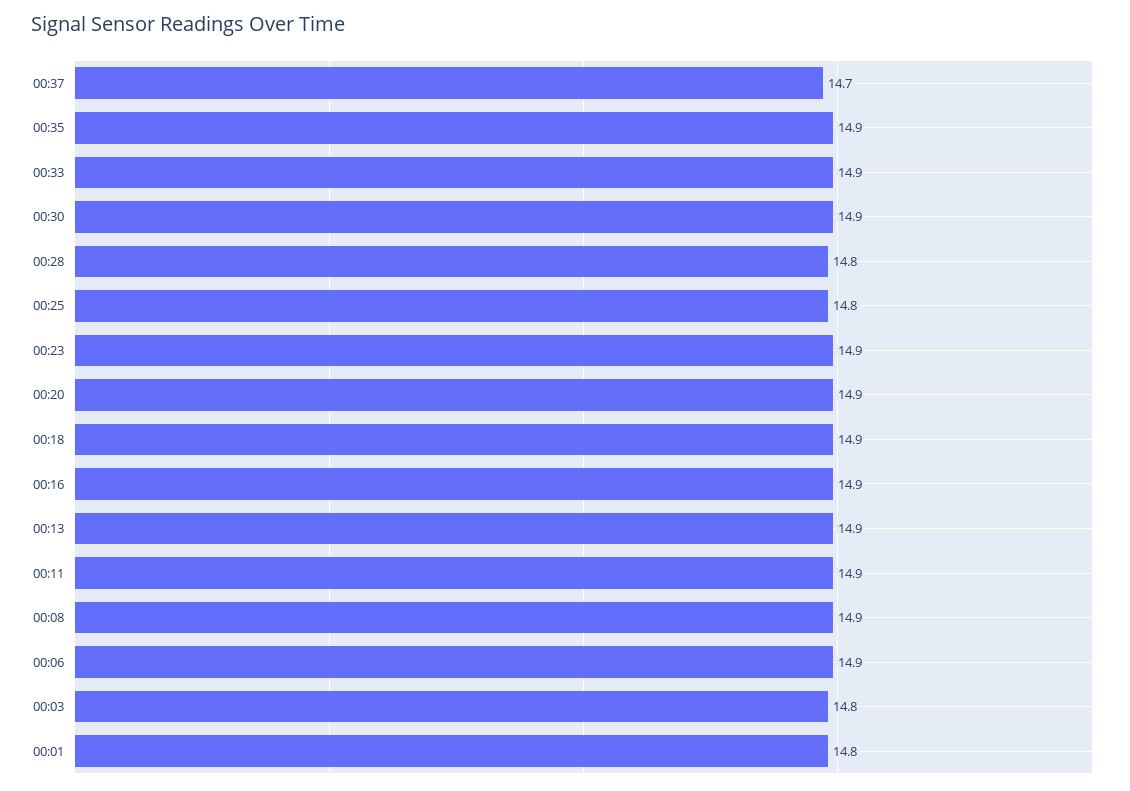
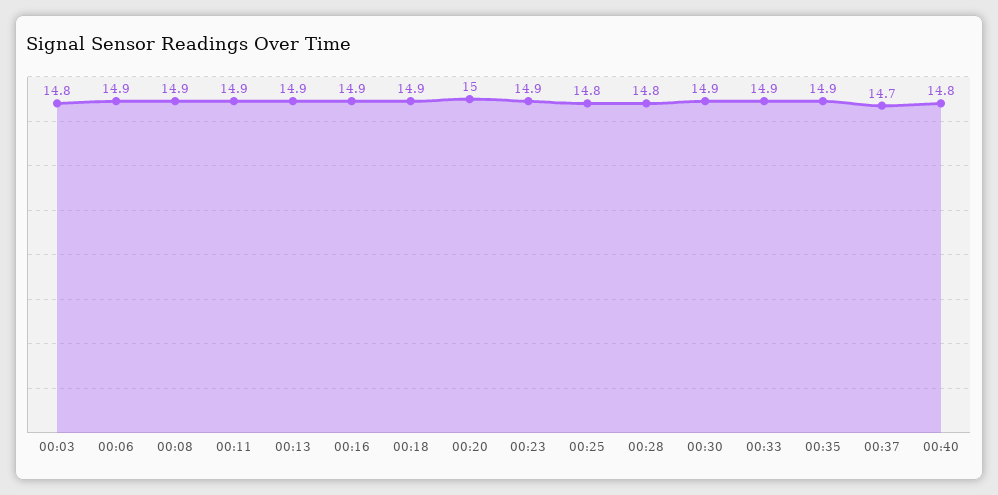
00:20: 14.9 -> 15
00:01: 14.8 -> none
00:40: none -> 14.8

